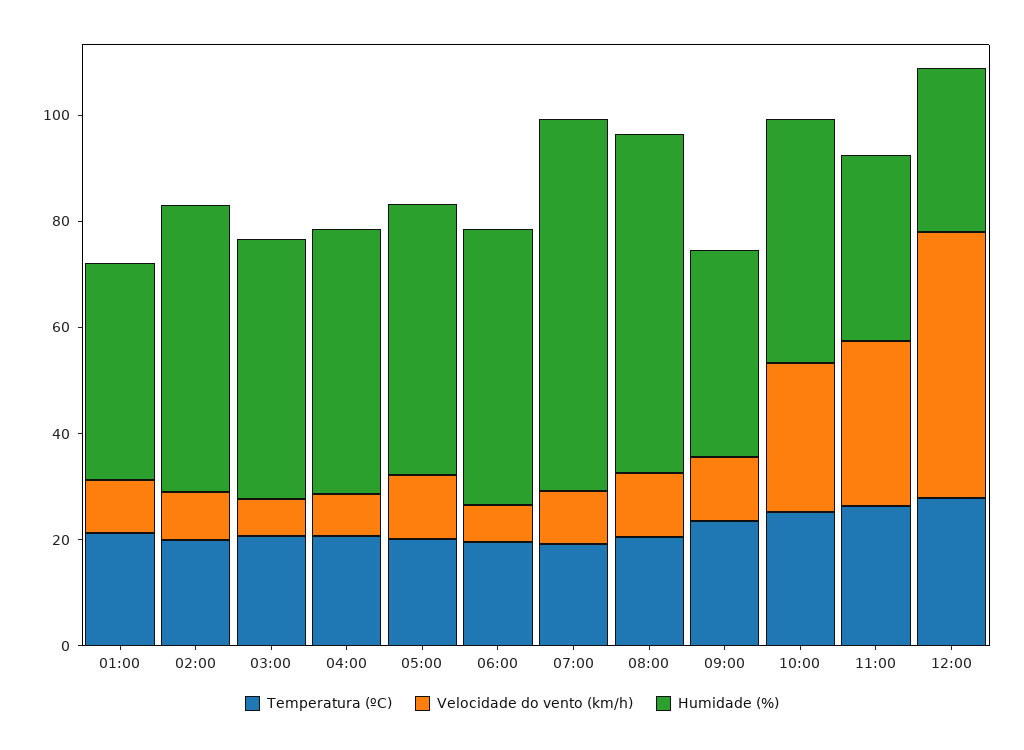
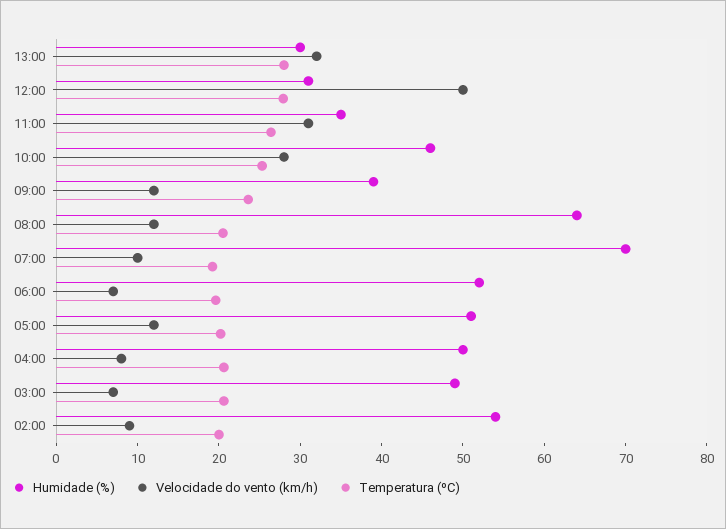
Temperatura (ºC), 01:00: 20 -> none
Velocidade do vento (km/h), 01:00: 10 -> none
Humidade (%), 01:00: 40 -> none
Humidade (%), 13:00: none -> 30
Velocidade do vento (km/h), 13:00: none -> 32
Temperatura (ºC), 13:00: none -> 28

